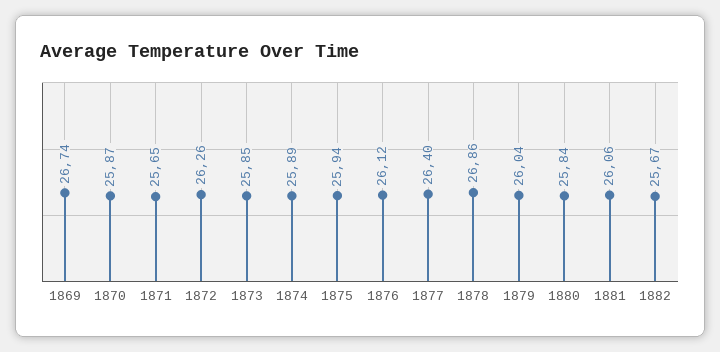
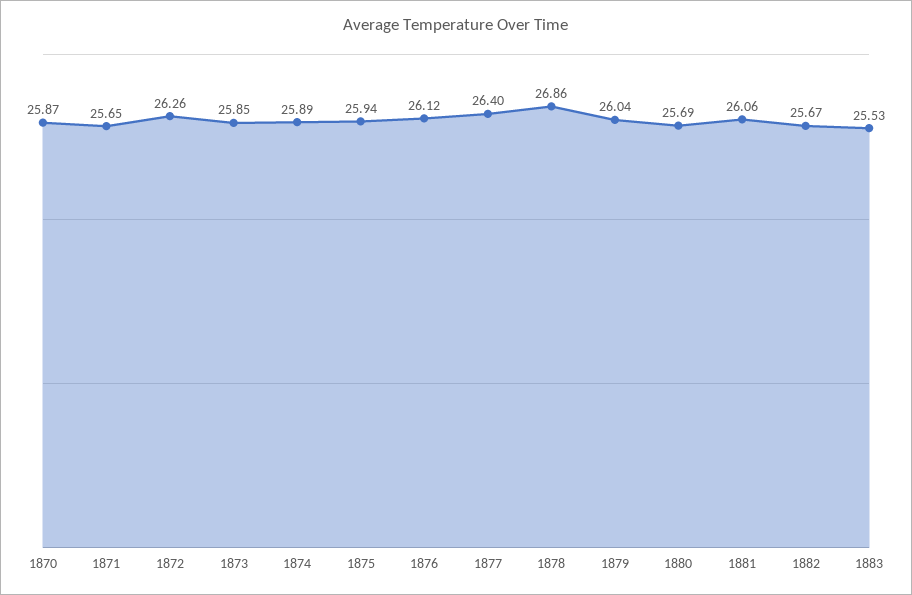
1869: 26.74 -> none
1880: 25.84 -> 25.69
1883: none -> 25.53

